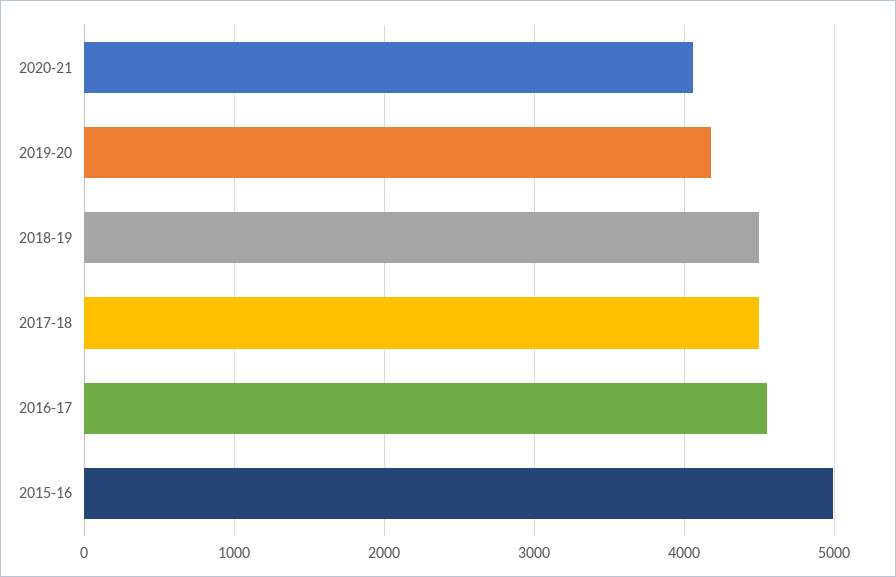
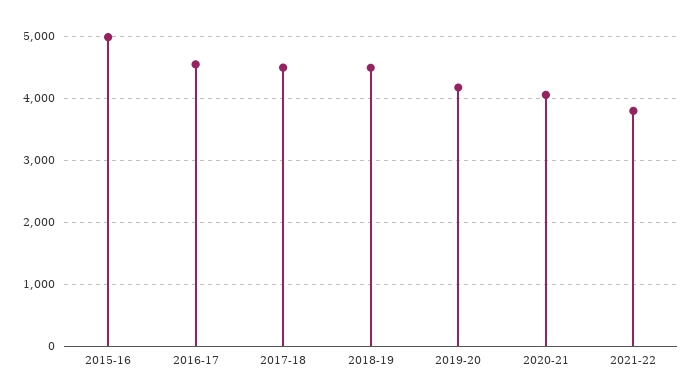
2021-22: none -> 3800

